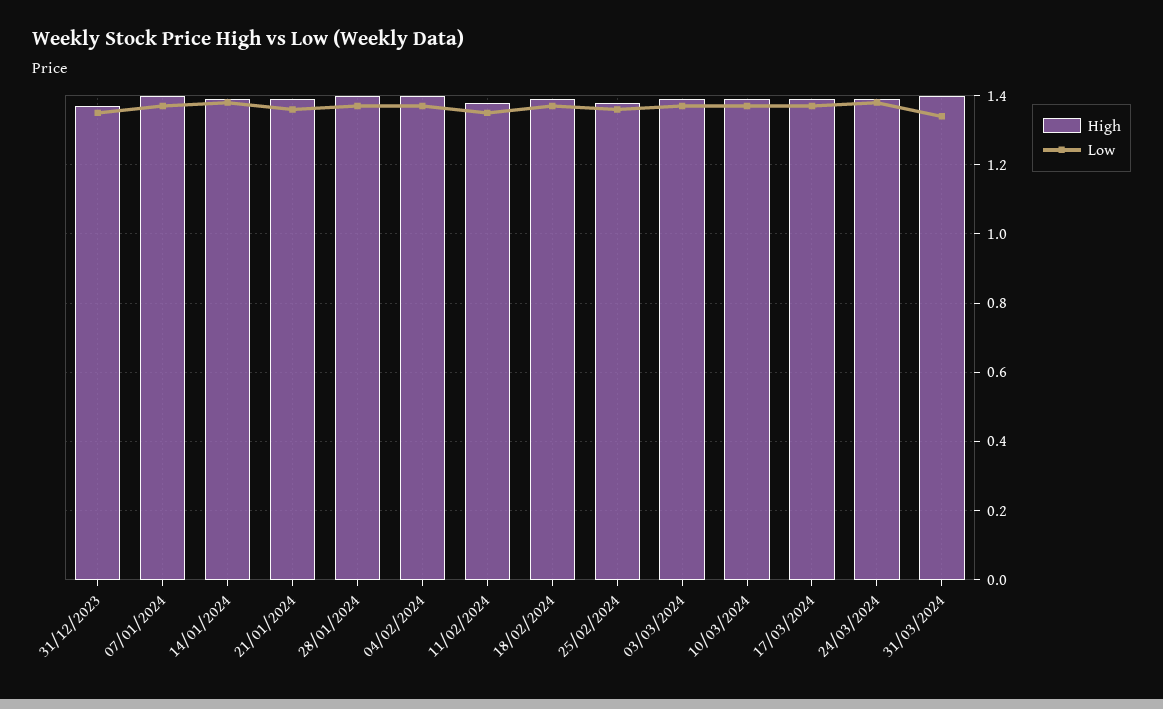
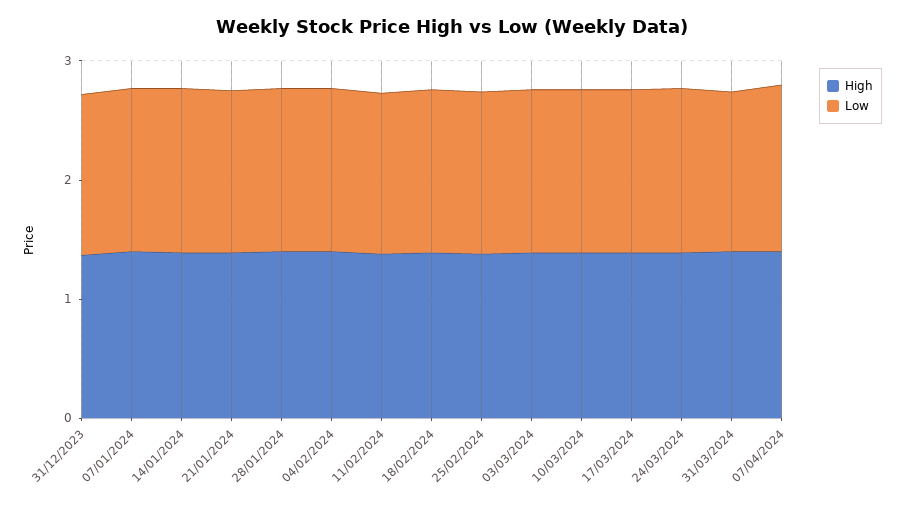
High, 07/04/2024: none -> 1.4
Low, 07/04/2024: none -> 1.4

